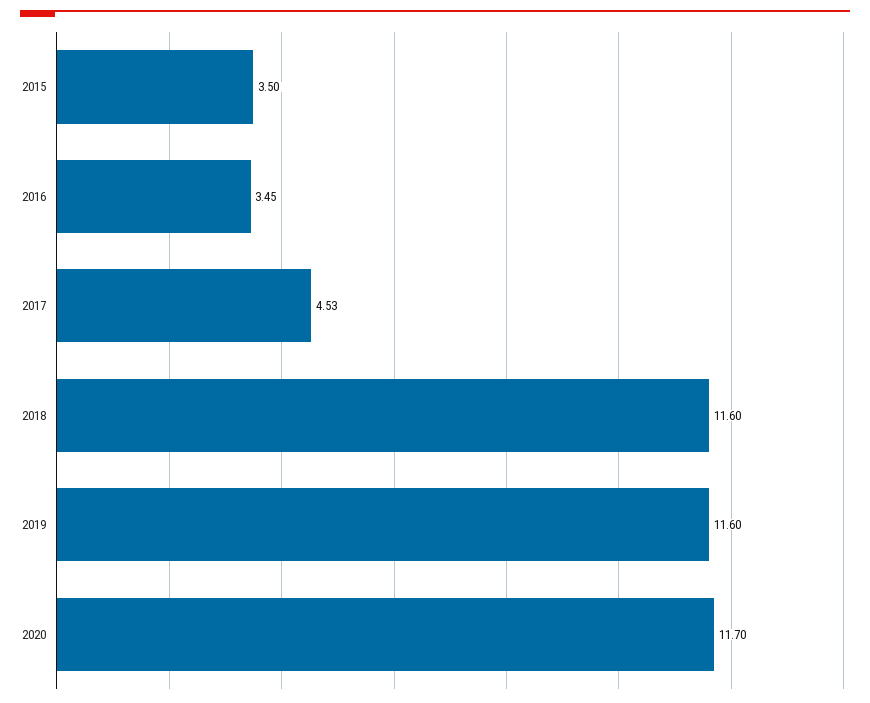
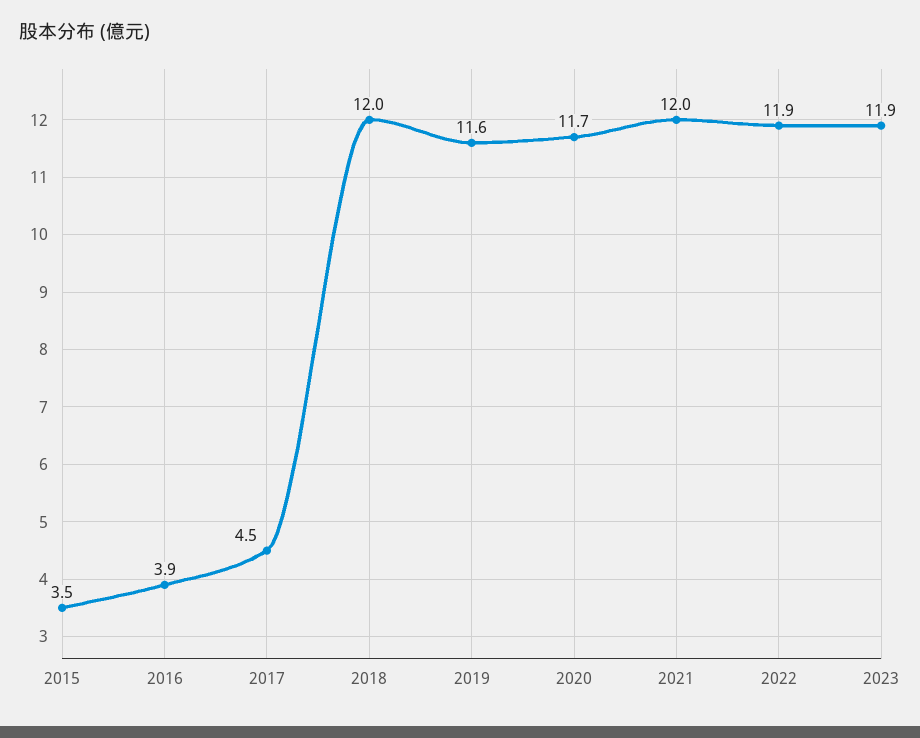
2016: 3.45 -> 3.9
2018: 11.6 -> 12
2021: none -> 12
2022: none -> 11.9
2023: none -> 11.9

